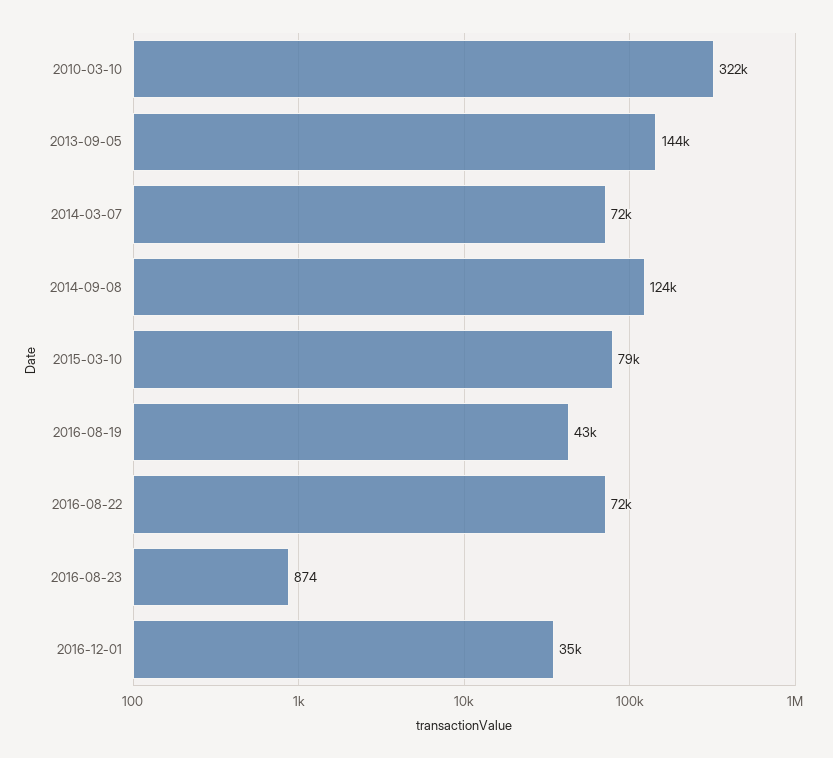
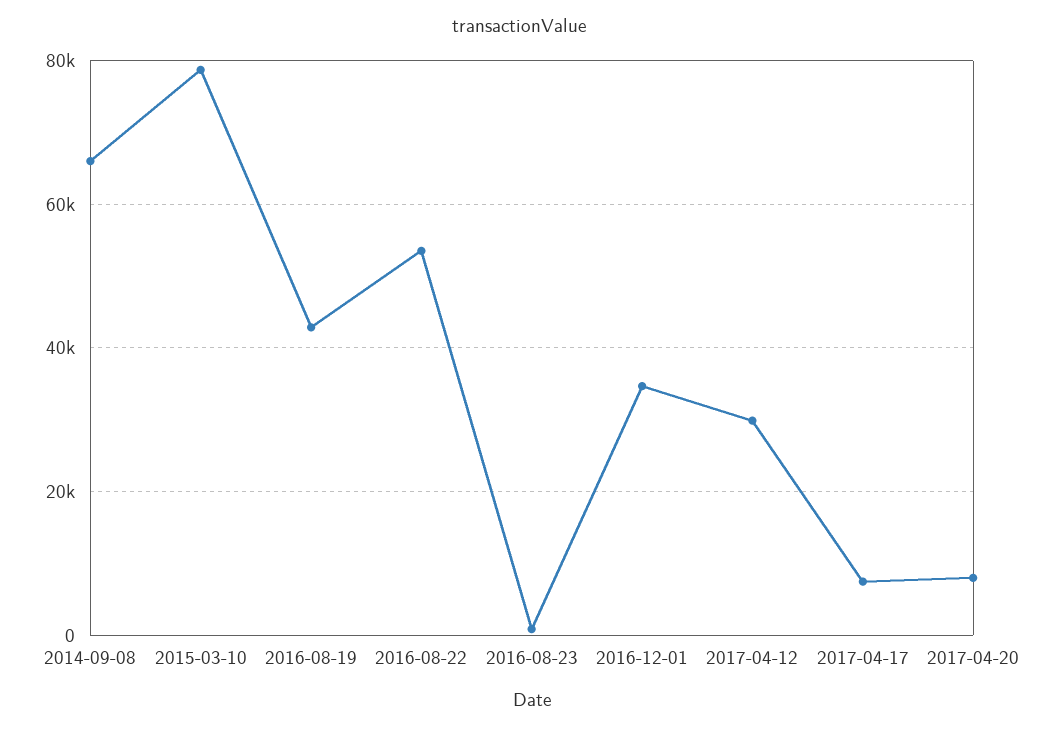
2010-03-10: 322000 -> none
2013-09-05: 144000 -> none
2014-03-07: 72000 -> none
2014-09-08: 124000 -> 66000
2016-08-22: 72000 -> 54000
2017-04-12: none -> 30000
2017-04-17: none -> 8000
2017-04-20: none -> 8000

